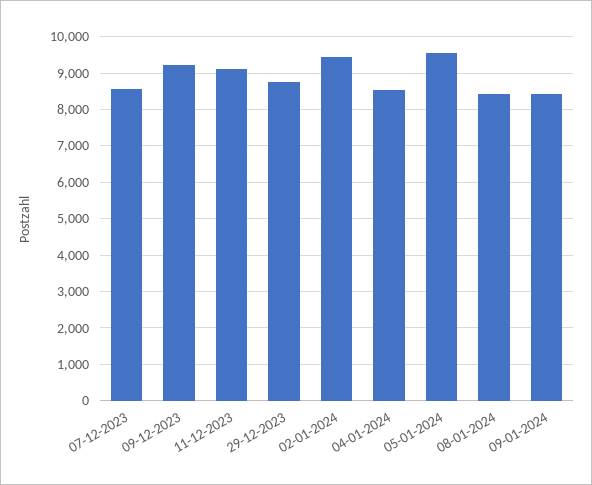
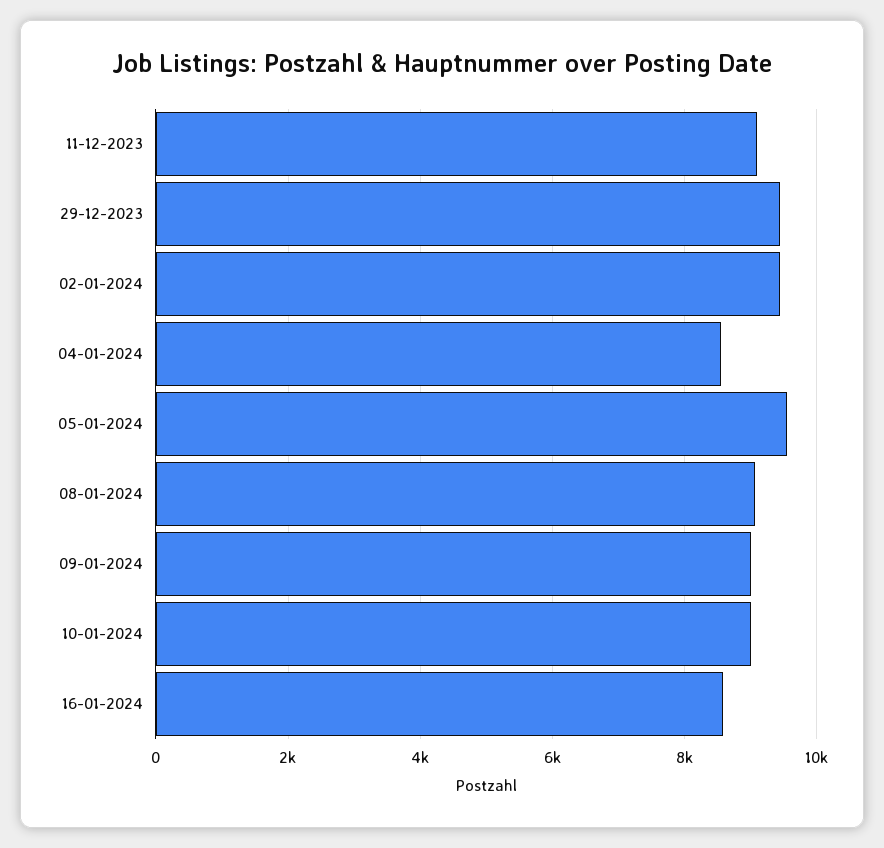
07-12-2023: 8600 -> none
09-12-2023: 9200 -> none
29-12-2023: 8800 -> 9400
08-01-2024: 8400 -> 9000
09-01-2024: 8400 -> 9000
10-01-2024: none -> 9000
16-01-2024: none -> 8600

